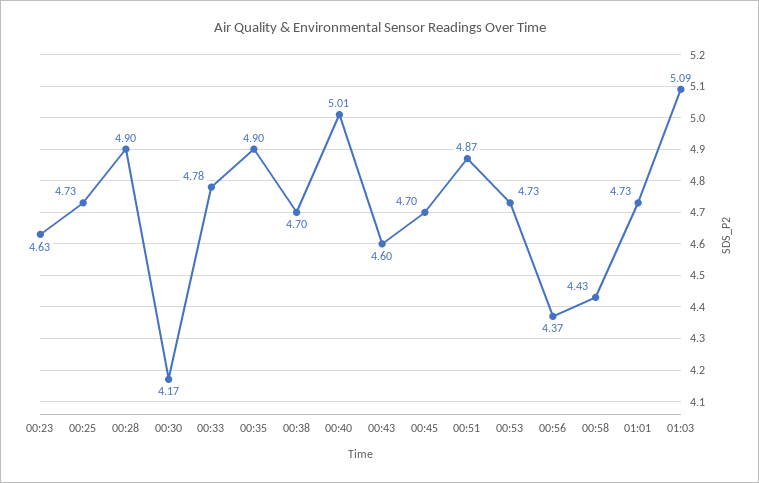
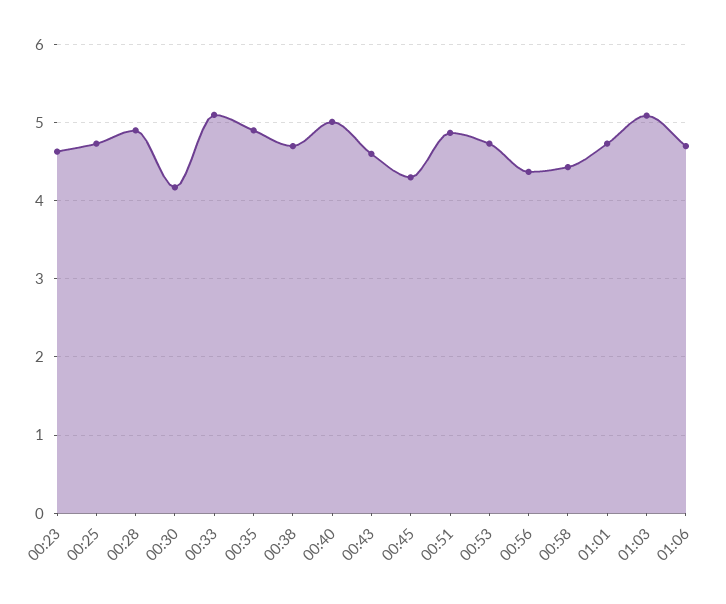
00:33: 4.78 -> 5.1
00:45: 4.7 -> 4.3
01:06: none -> 4.7

